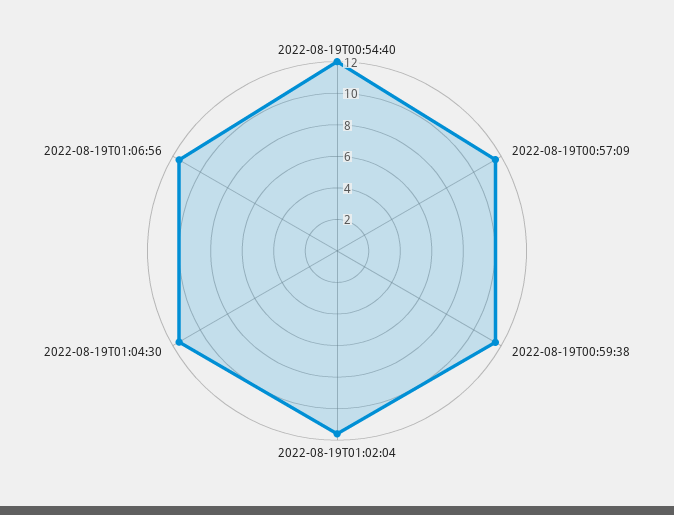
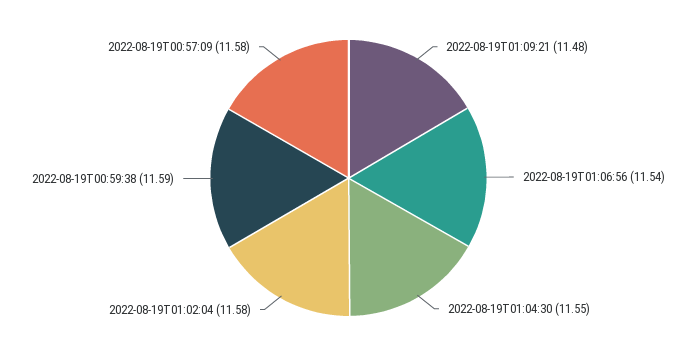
2022-08-19T00:54:40: 12 -> none
2022-08-19T01:09:21: none -> 11.48

